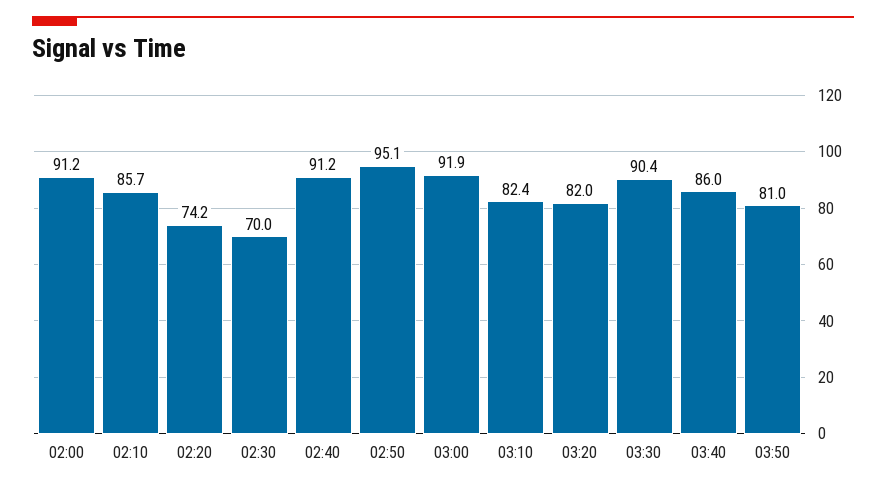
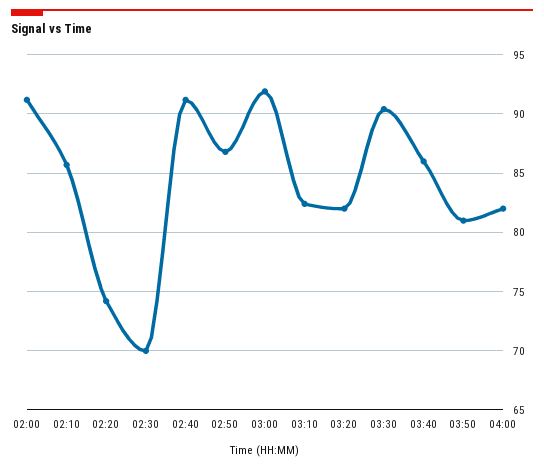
02:50: 95.1 -> 87
04:00: none -> 82

